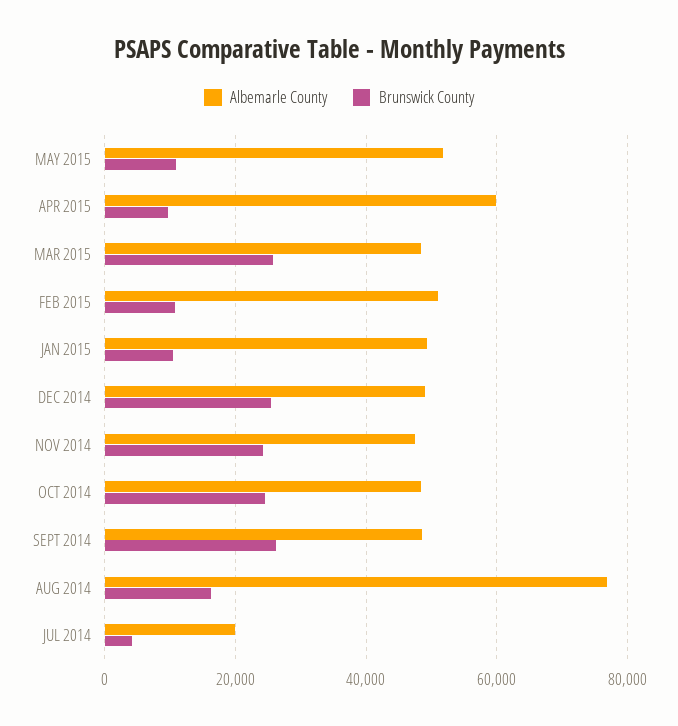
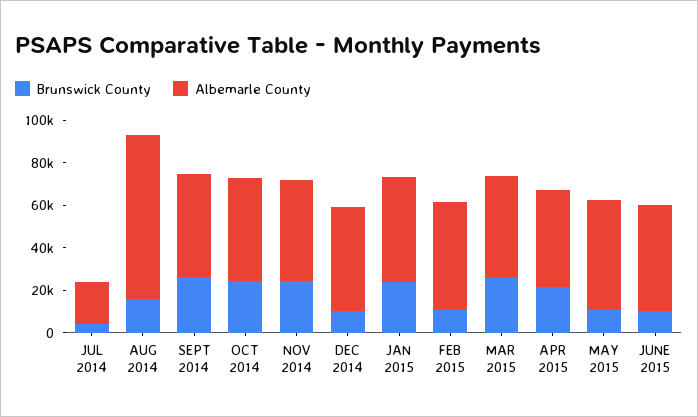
Albemarle County, APR 2015: 60000 -> 45000
Brunswick County, APR 2015: 10000 -> 20000
Brunswick County, JAN 2015: 10000 -> 25000
Brunswick County, DEC 2014: 26000 -> 10000
Brunswick County, JUNE 2015: none -> 10000
Albemarle County, JUNE 2015: none -> 50000

